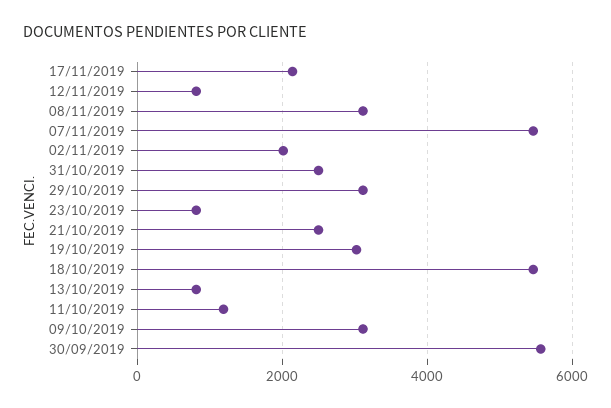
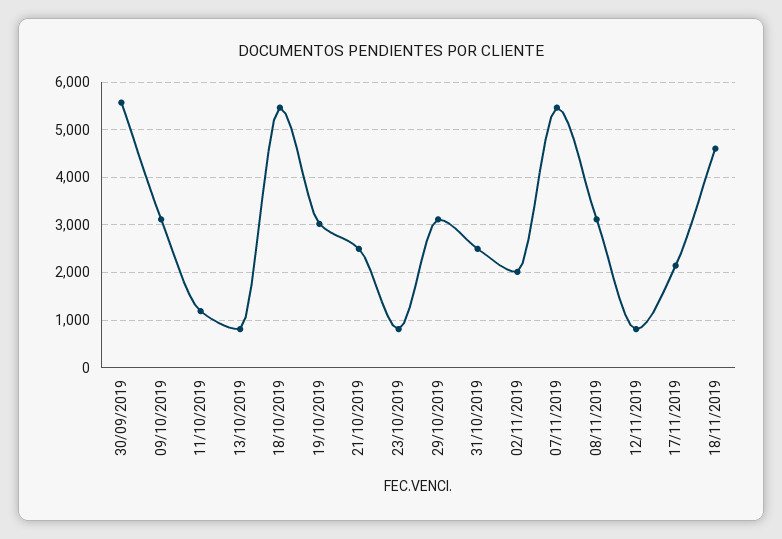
18/11/2019: none -> 4600

